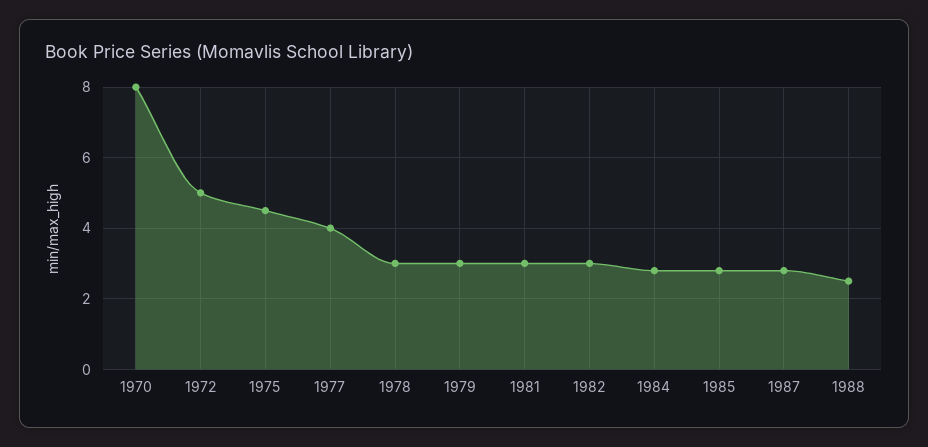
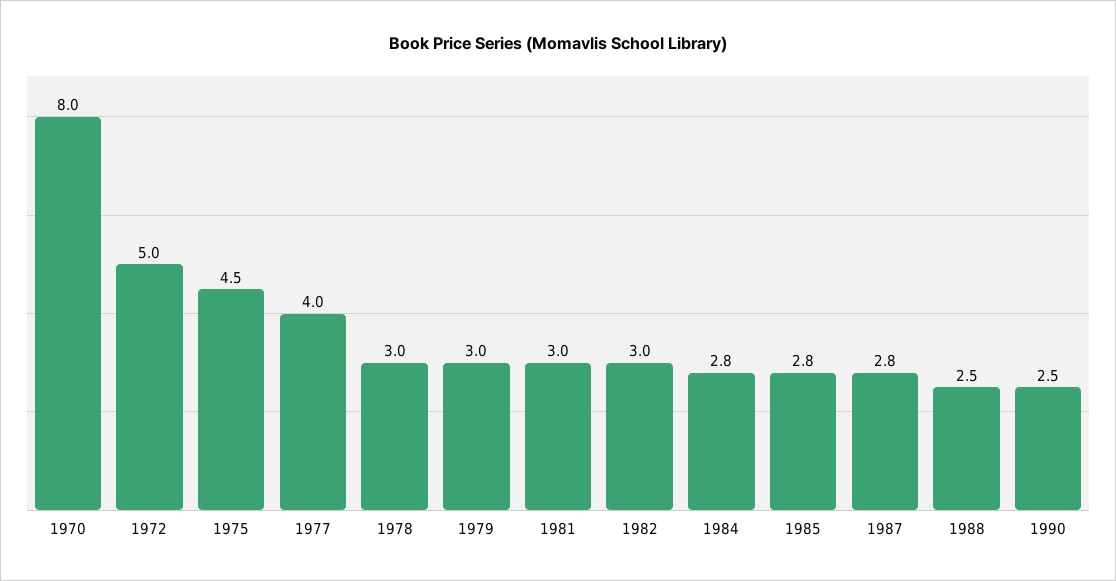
1990: none -> 2.5

